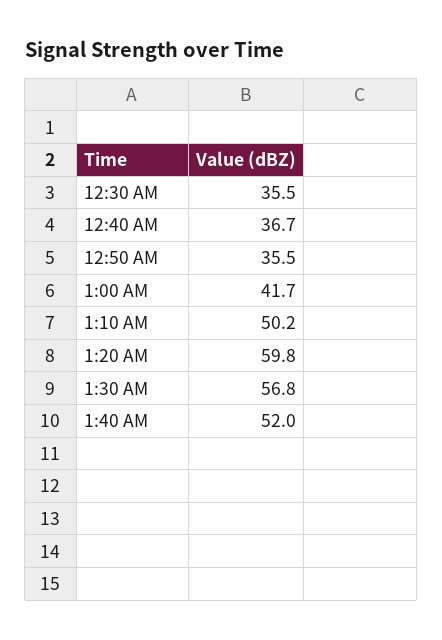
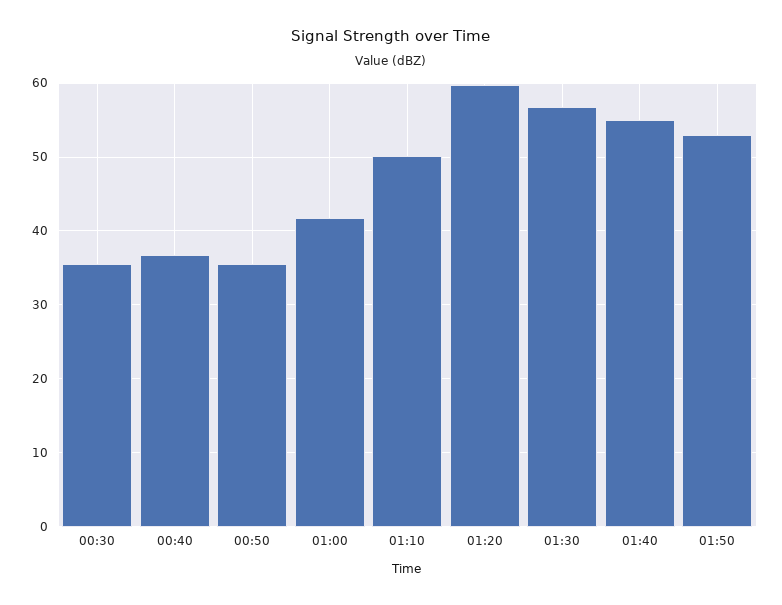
1:40 AM: 52 -> 55
01:50: none -> 53

